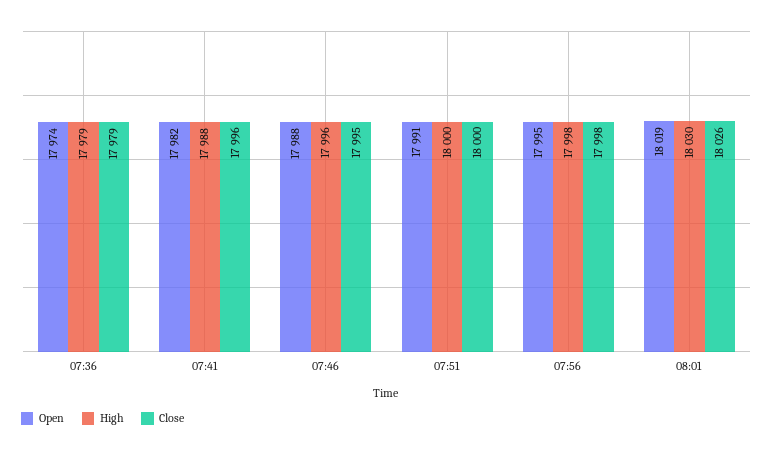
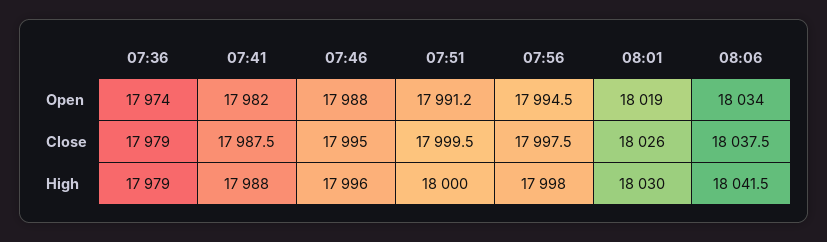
Close, 07:41: 17996 -> 17987.5
Open, 08:06: none -> 18034
Close, 08:06: none -> 18037.5
High, 08:06: none -> 18041.5

